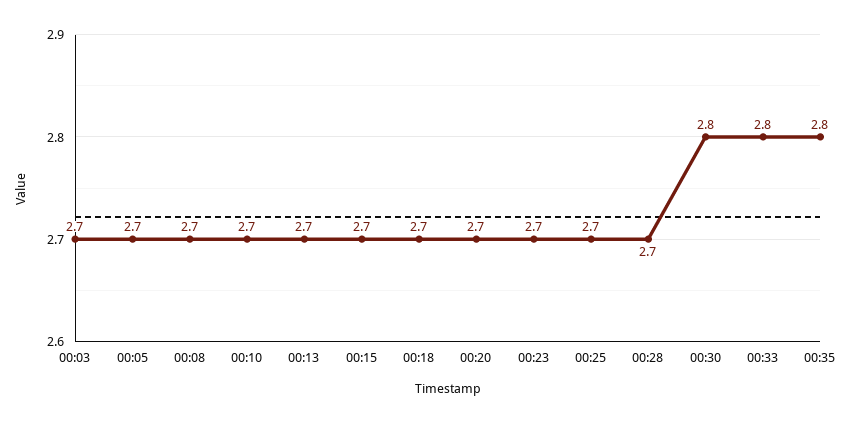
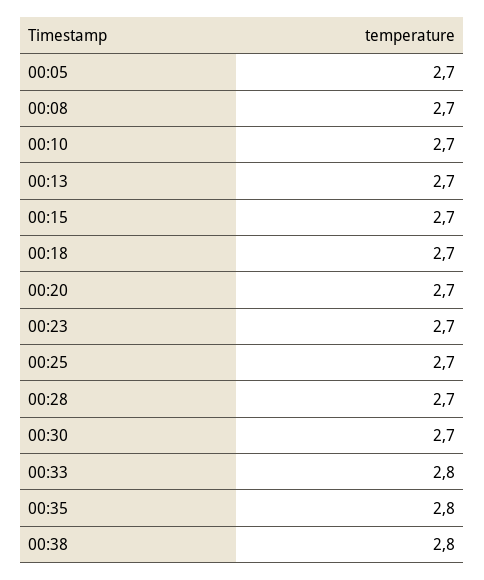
00:03: 2.7 -> none
00:30: 2.8 -> 2.7
00:38: none -> 2.8

